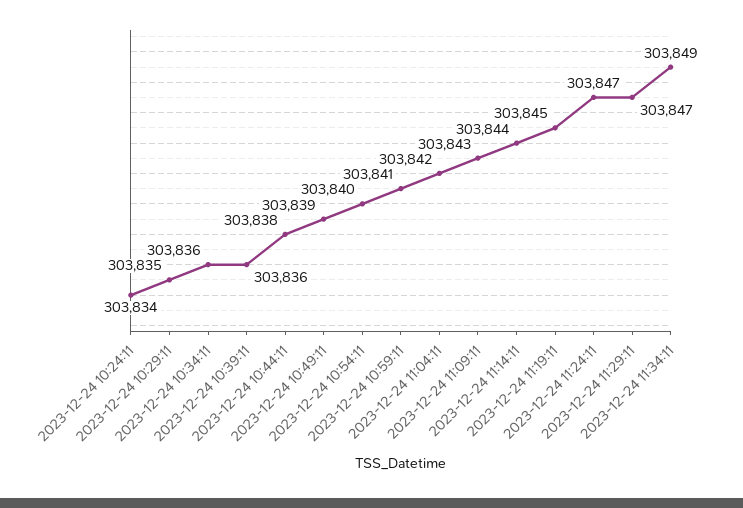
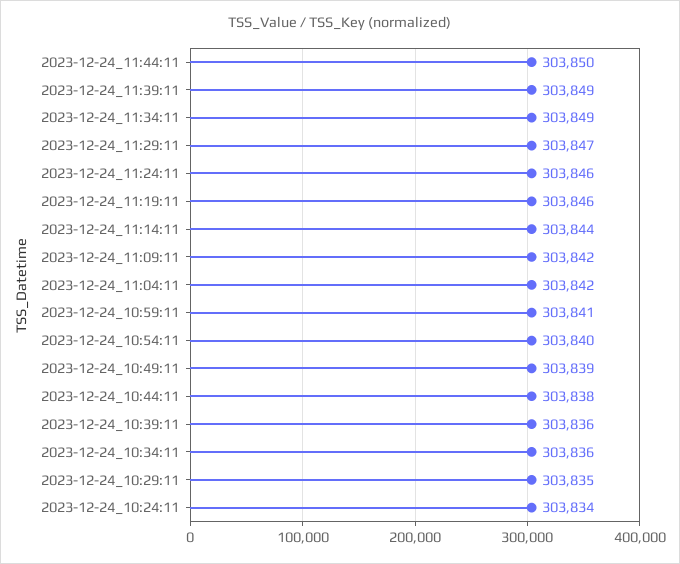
2023-12-24 11:09:11: 303843 -> 303842
2023-12-24 11:19:11: 303845 -> 303846
2023-12-24 11:24:11: 303847 -> 303846
2023-12-24_11:44:11: none -> 303850
2023-12-24_11:39:11: none -> 303849

